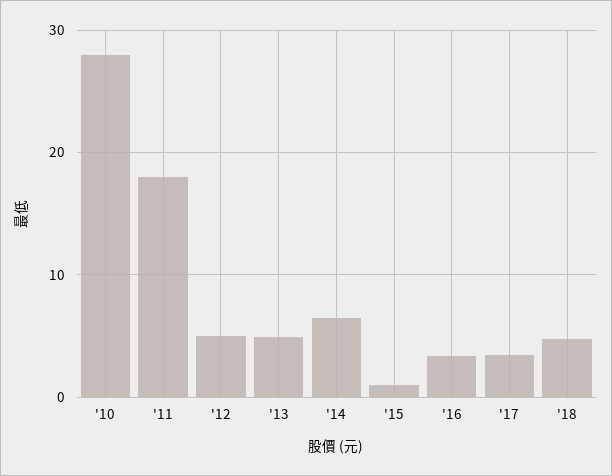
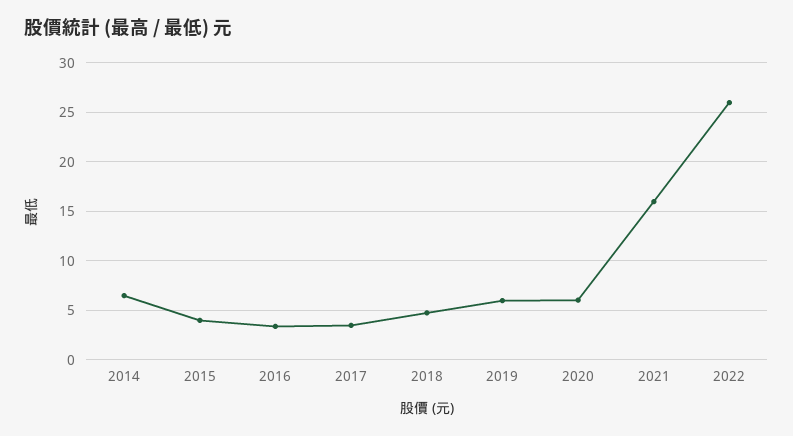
'10: 28 -> none
'11: 18 -> none
'12: 5 -> none
'13: 5 -> none
'15: 1 -> 4
2019: none -> 6
2020: none -> 6
2021: none -> 16
2022: none -> 26

